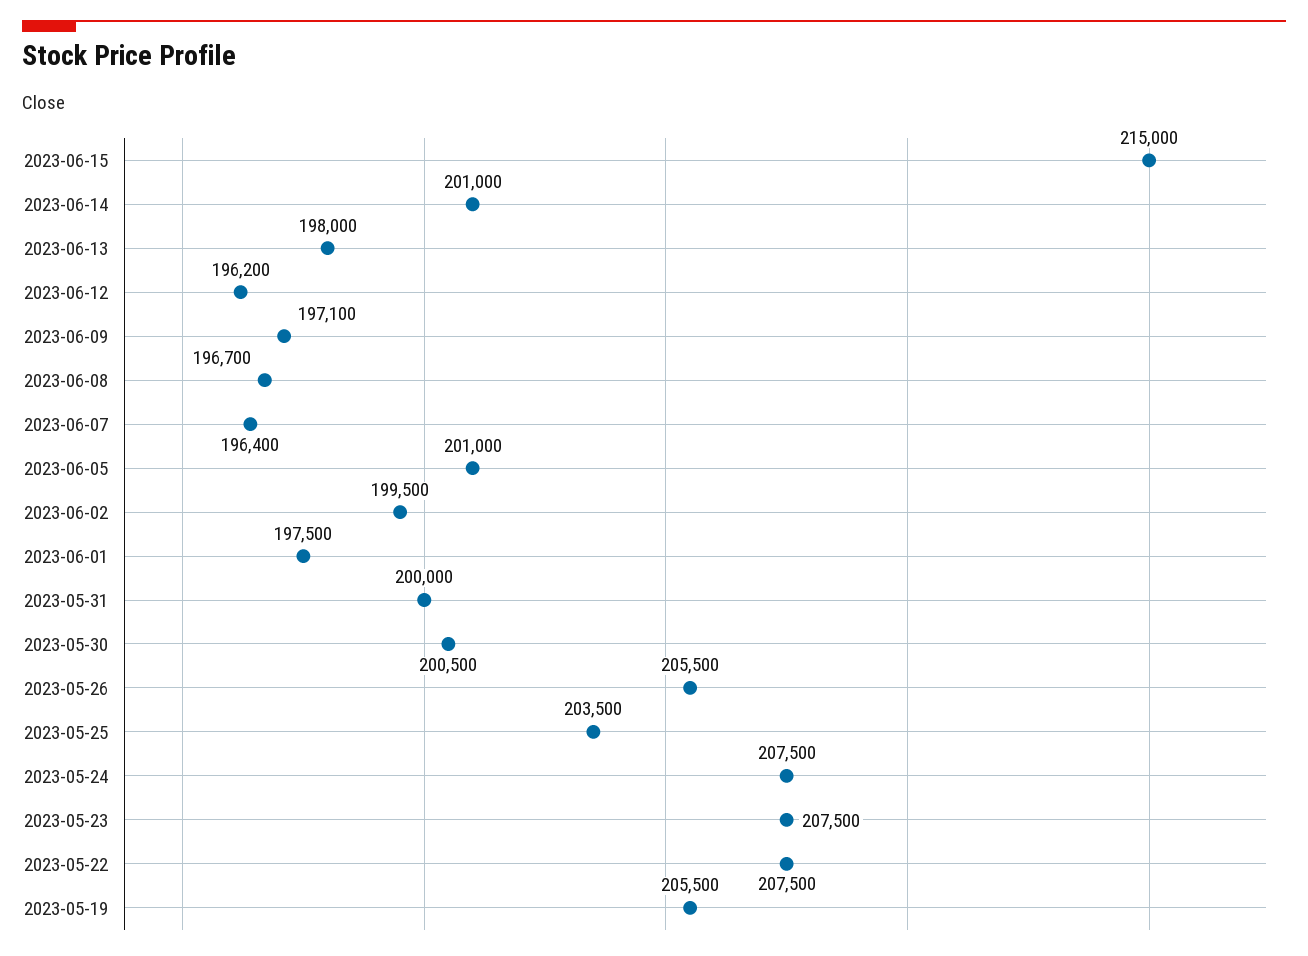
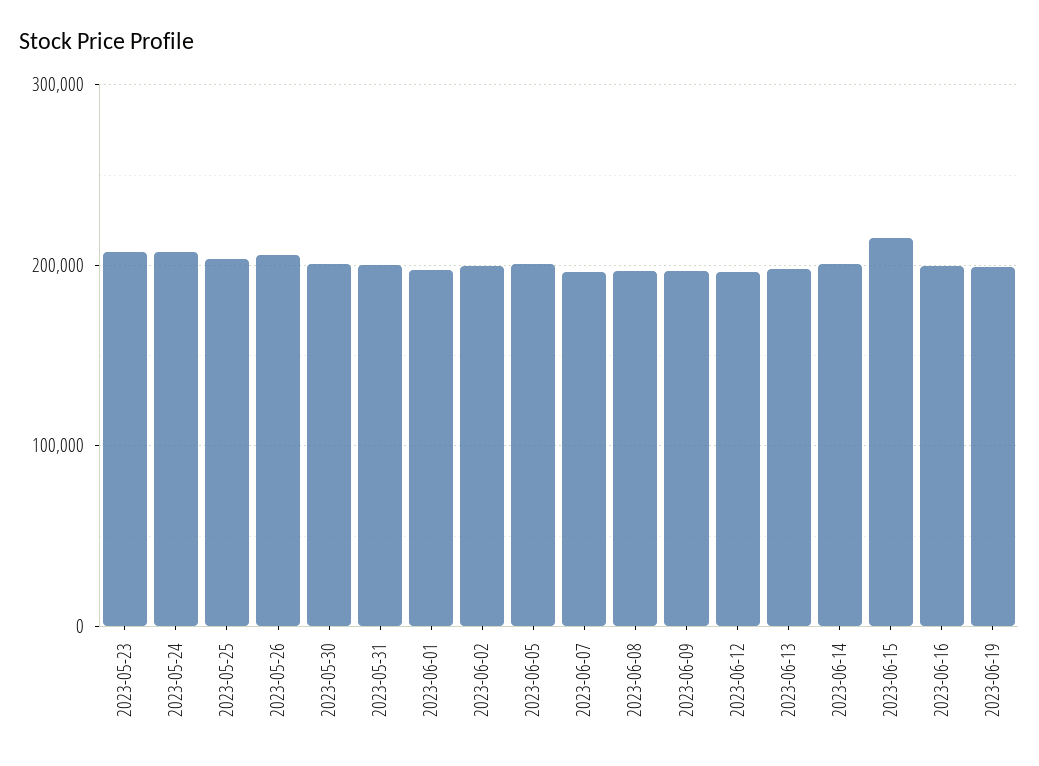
2023-05-22: 207500 -> none
2023-05-19: 205500 -> none
2023-06-16: none -> 200000
2023-06-19: none -> 200000

